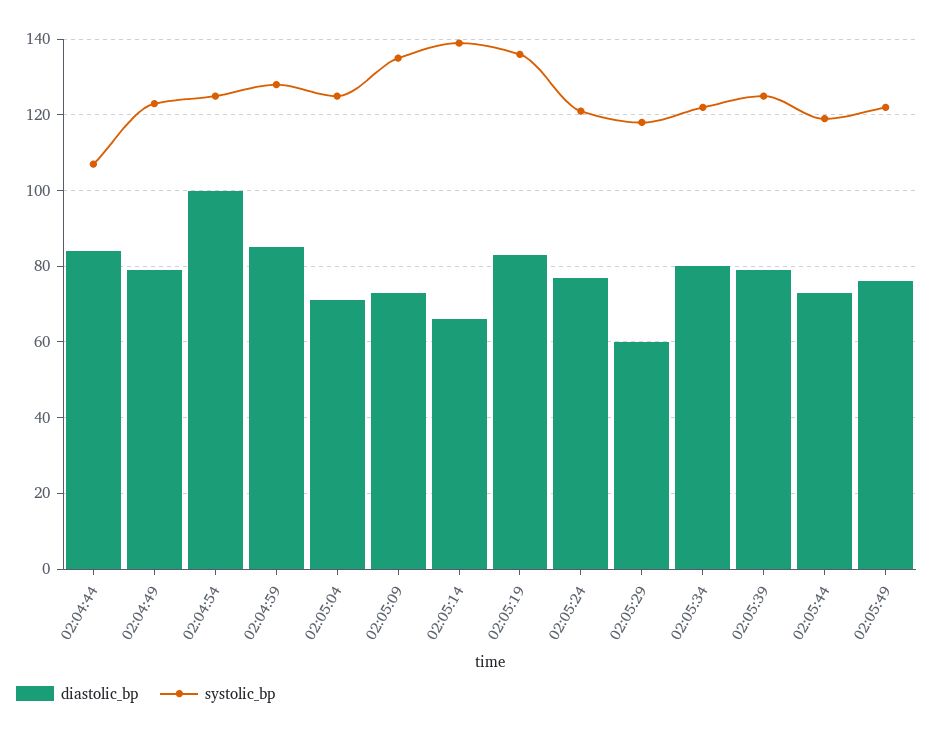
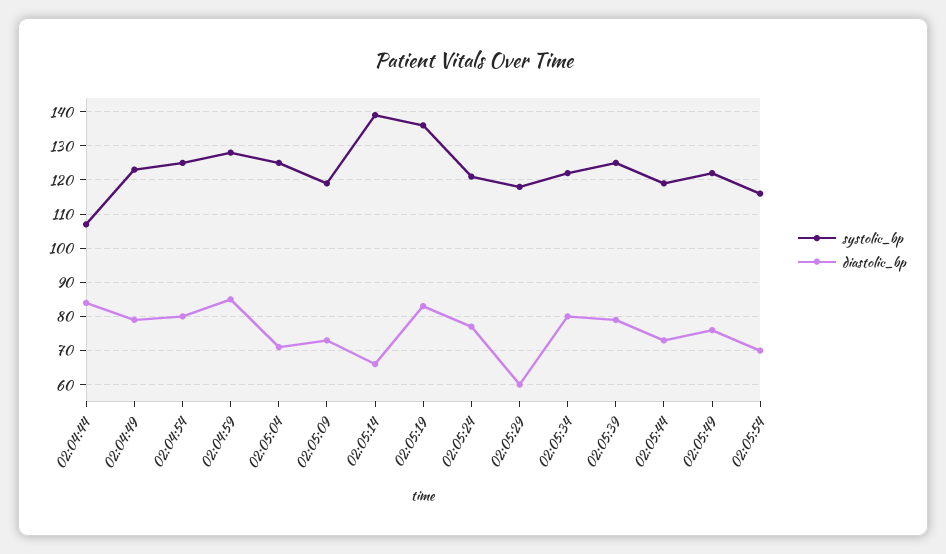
diastolic_bp, 02:04:54: 100 -> 80
systolic_bp, 02:05:09: 135 -> 120
systolic_bp, 02:05:54: none -> 115
diastolic_bp, 02:05:54: none -> 70

